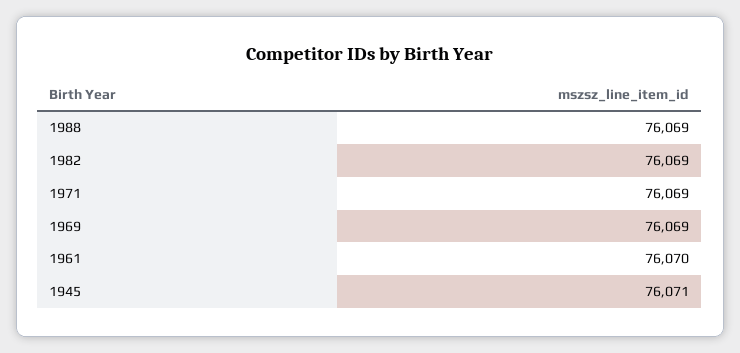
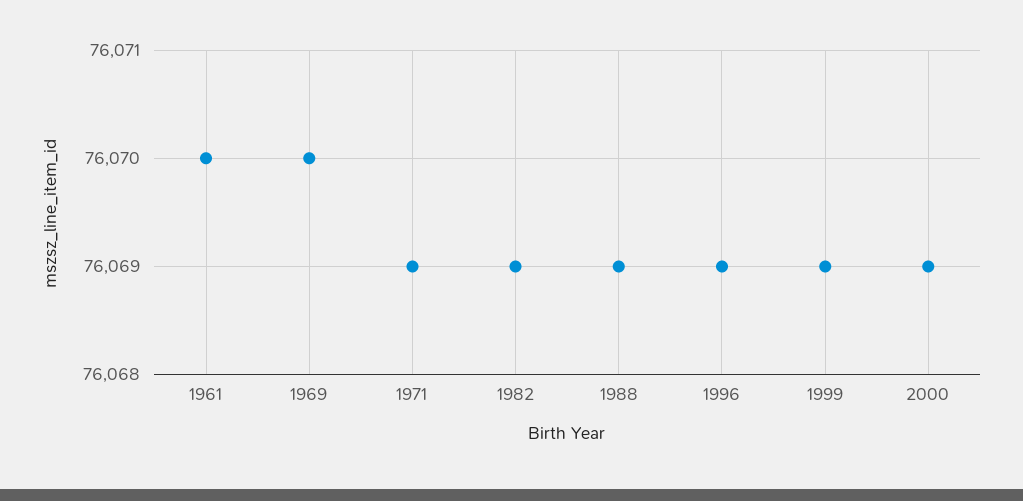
1969: 76069 -> 76070
1945: 76071 -> none
1996: none -> 76069
1999: none -> 76069
2000: none -> 76069

